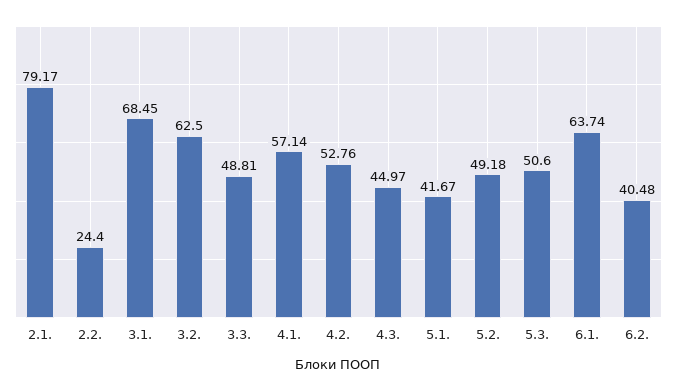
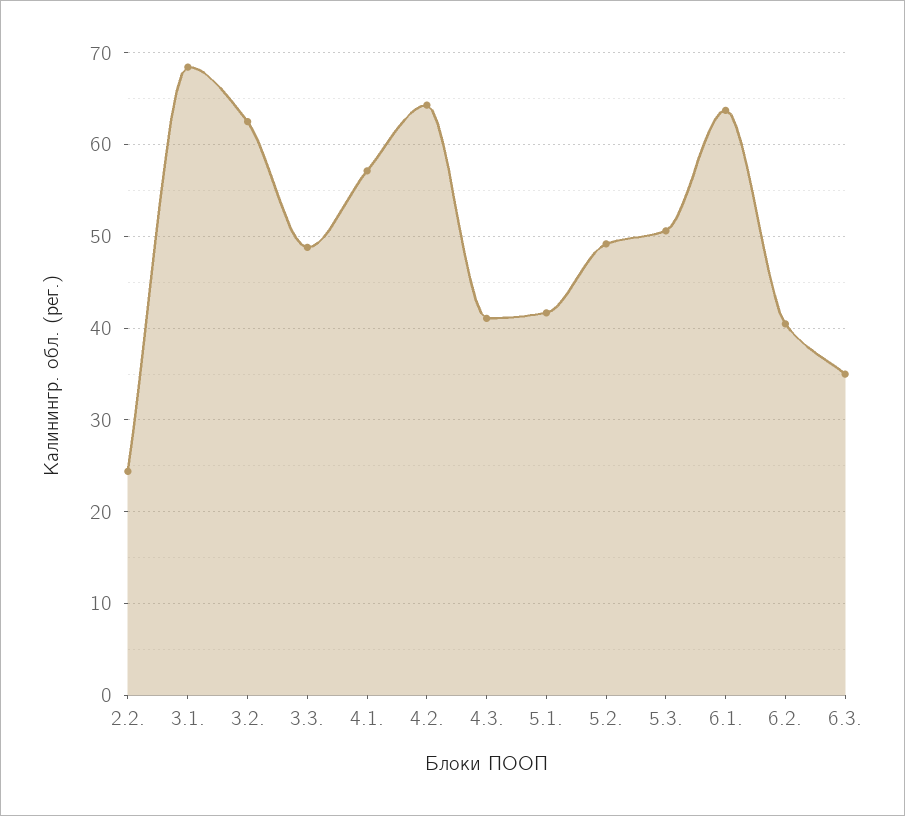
2.1.: 79.17 -> none
4.2.: 52.76 -> 64
4.3.: 44.97 -> 41
6.3.: none -> 35

